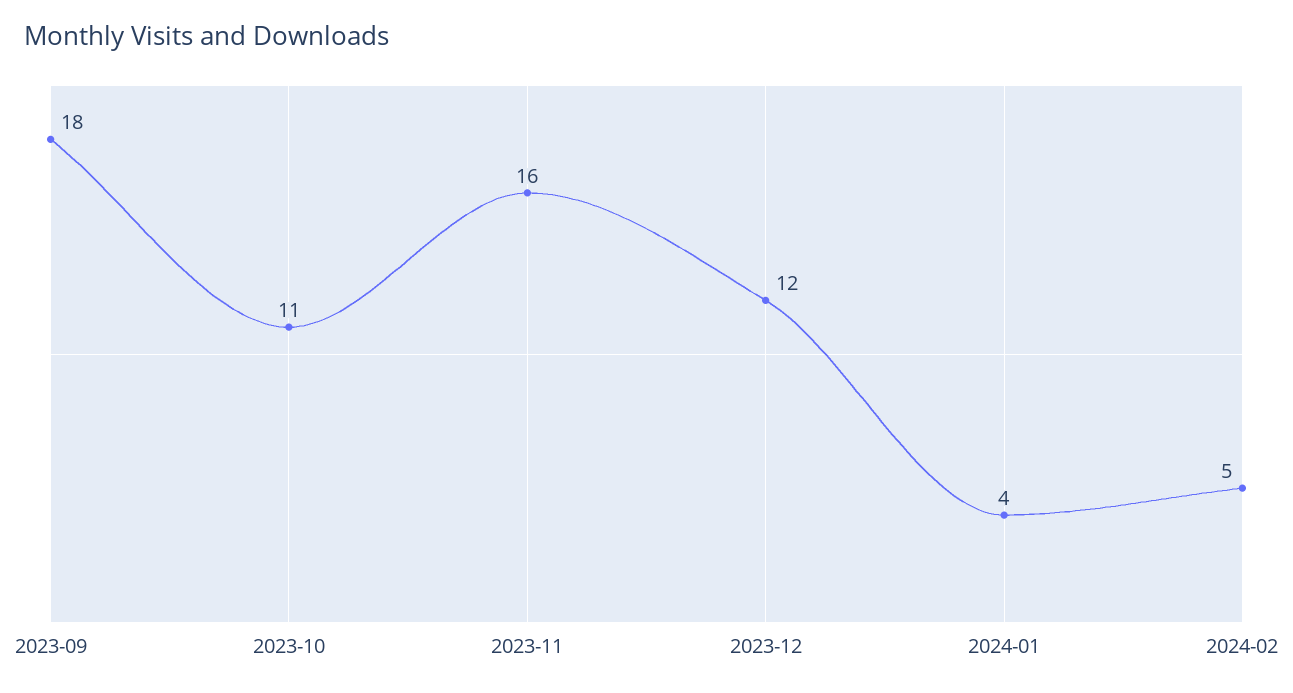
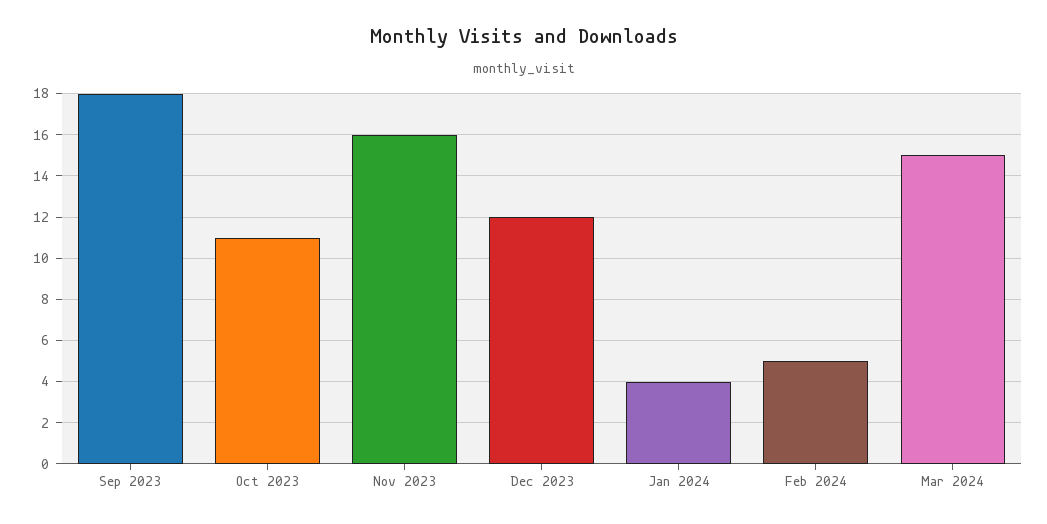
Mar 2024: none -> 15

